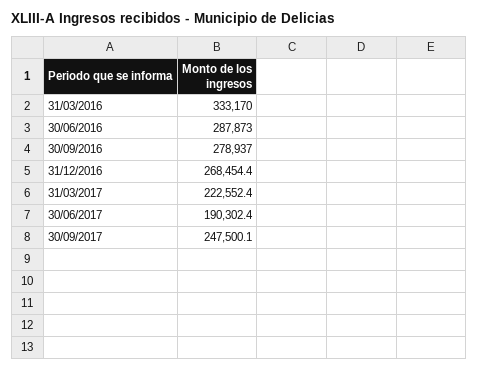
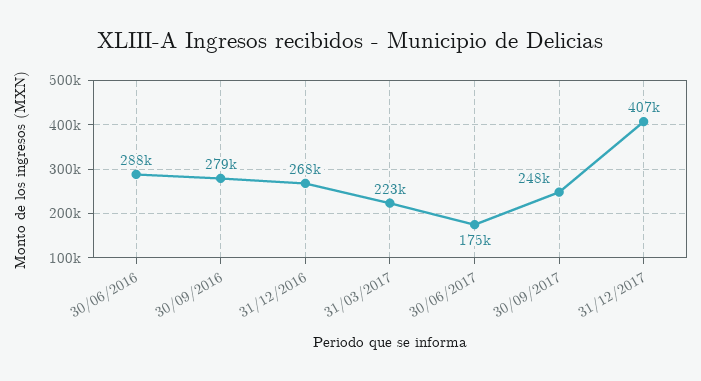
31/03/2016: 333170 -> none
30/06/2017: 190302.4 -> 175000
31/12/2017: none -> 407000

